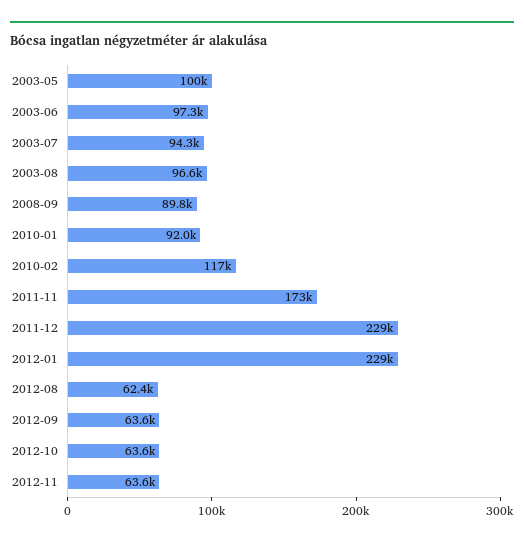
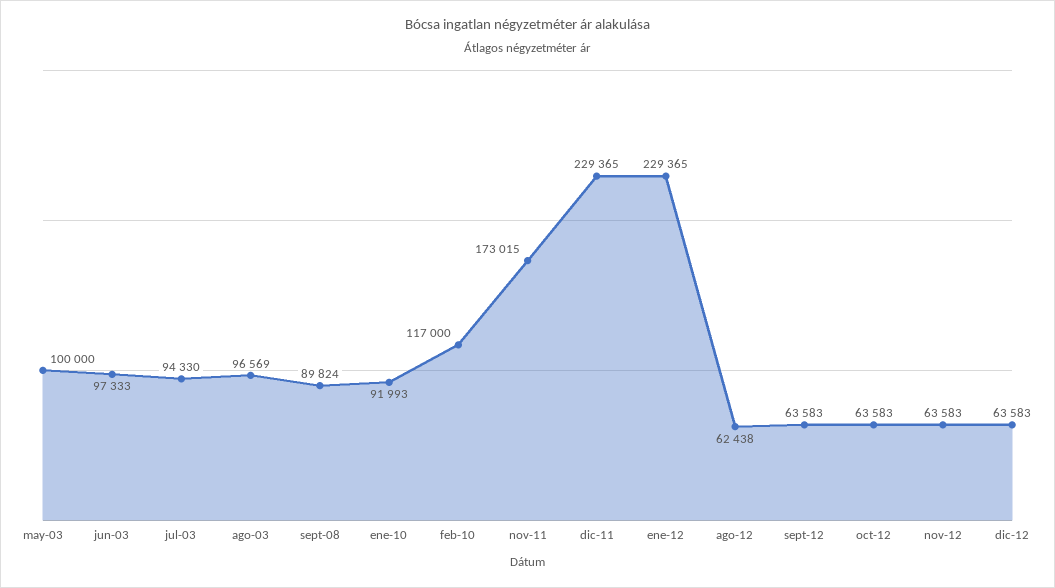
dic-12: none -> 63583

